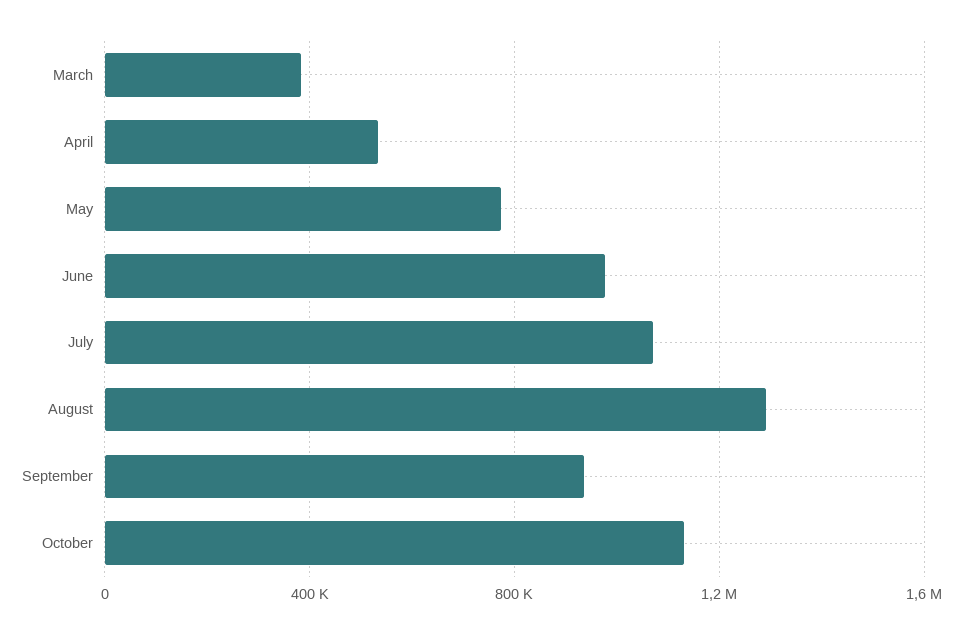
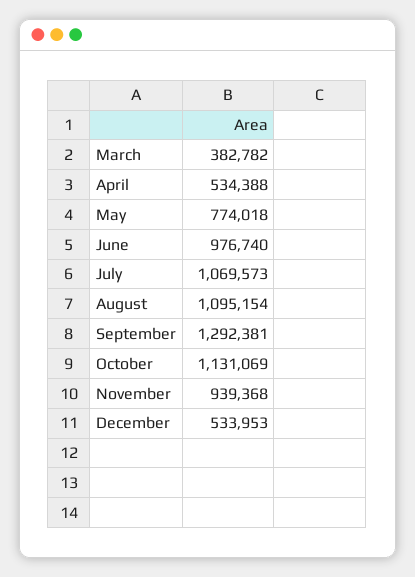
August: 1300000 -> 1095154
September: 950000 -> 1292381
November: none -> 939368
December: none -> 533953

